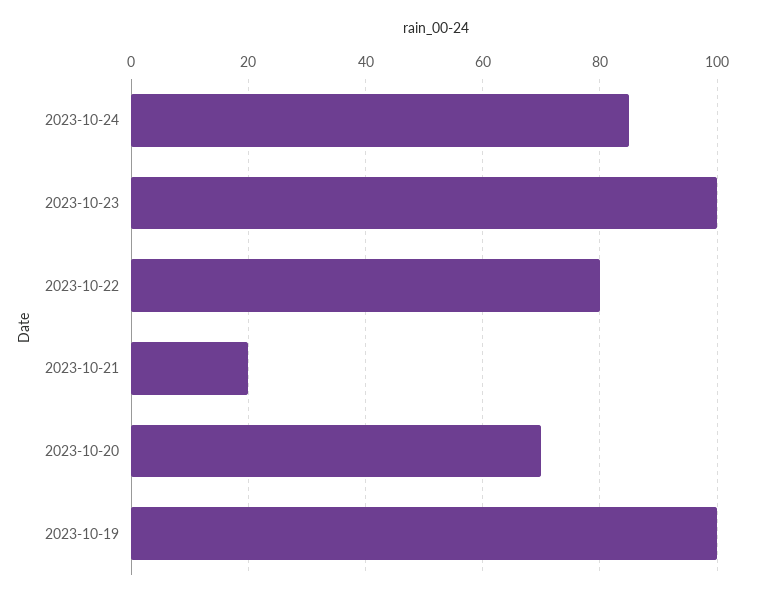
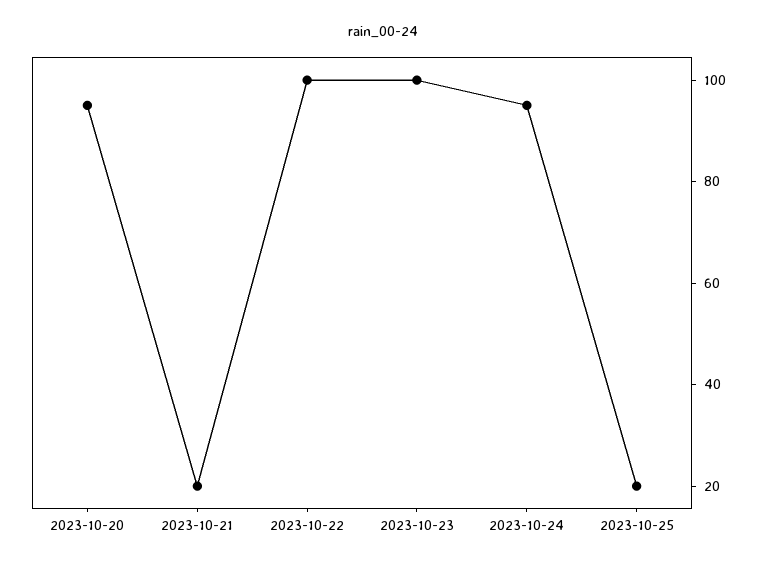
2023-10-24: 85 -> 95
2023-10-22: 80 -> 100
2023-10-20: 70 -> 95
2023-10-19: 100 -> none
2023-10-25: none -> 20

